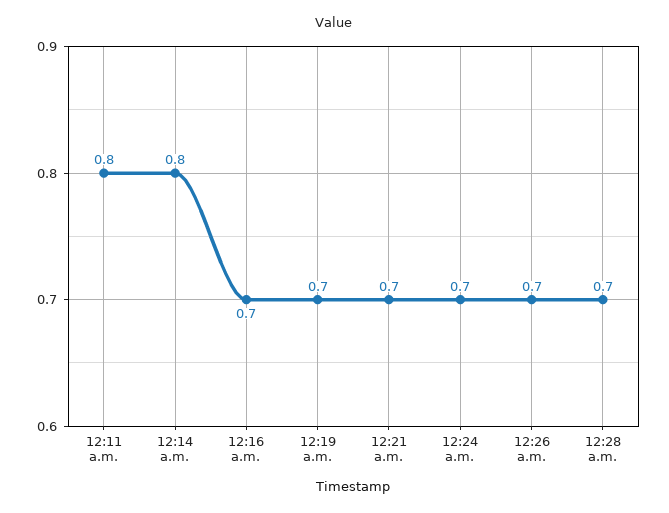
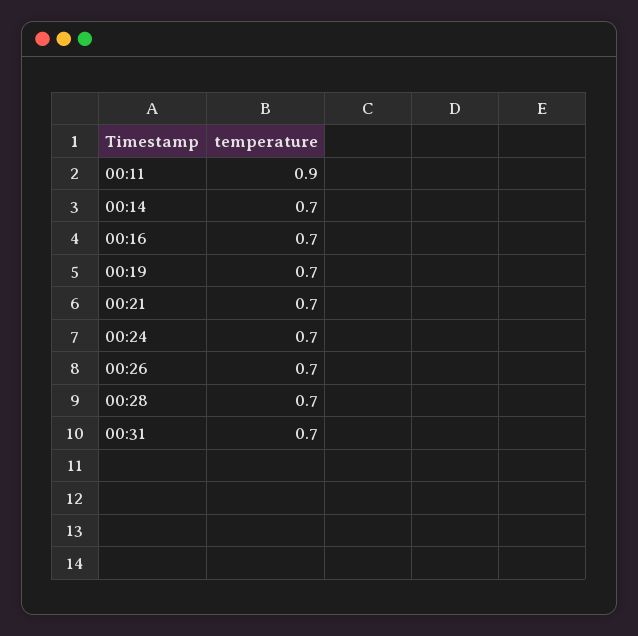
12:11 a.m.: 0.8 -> 0.9
12:14 a.m.: 0.8 -> 0.7
00:31: none -> 0.7

